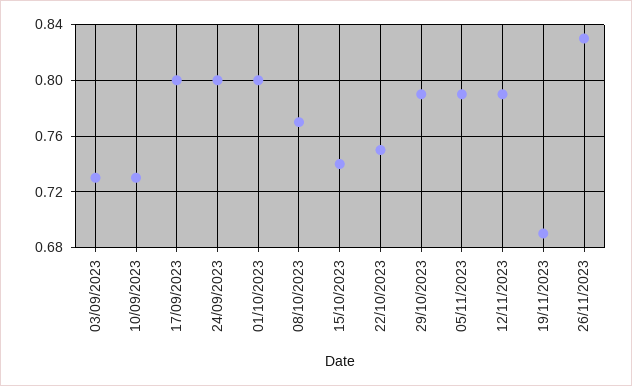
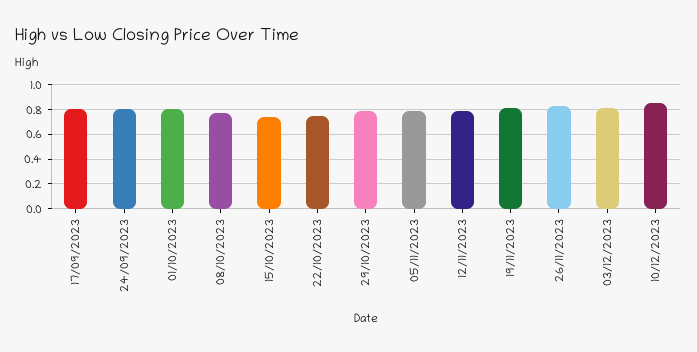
03/09/2023: 0.73 -> none
10/09/2023: 0.73 -> none
19/11/2023: 0.69 -> 0.8
03/12/2023: none -> 0.8
10/12/2023: none -> 0.85

